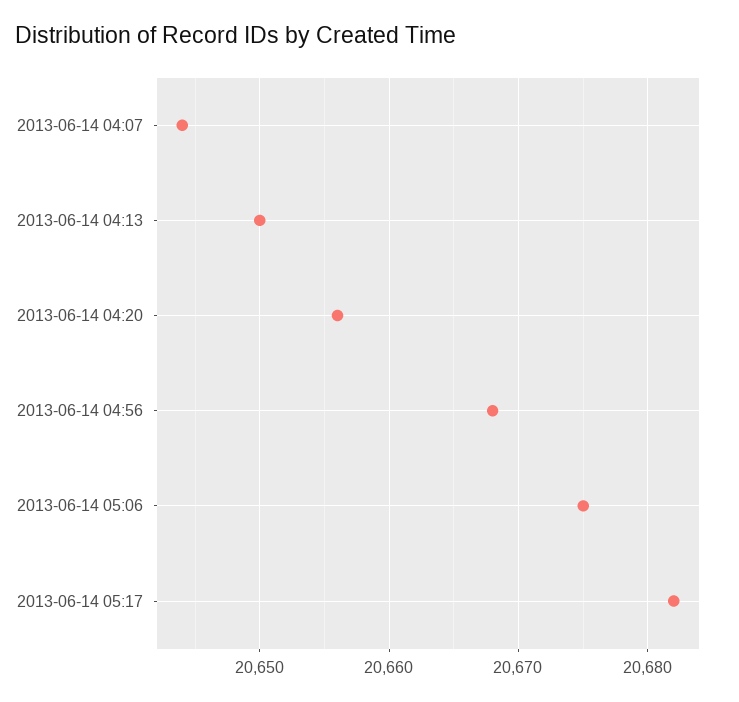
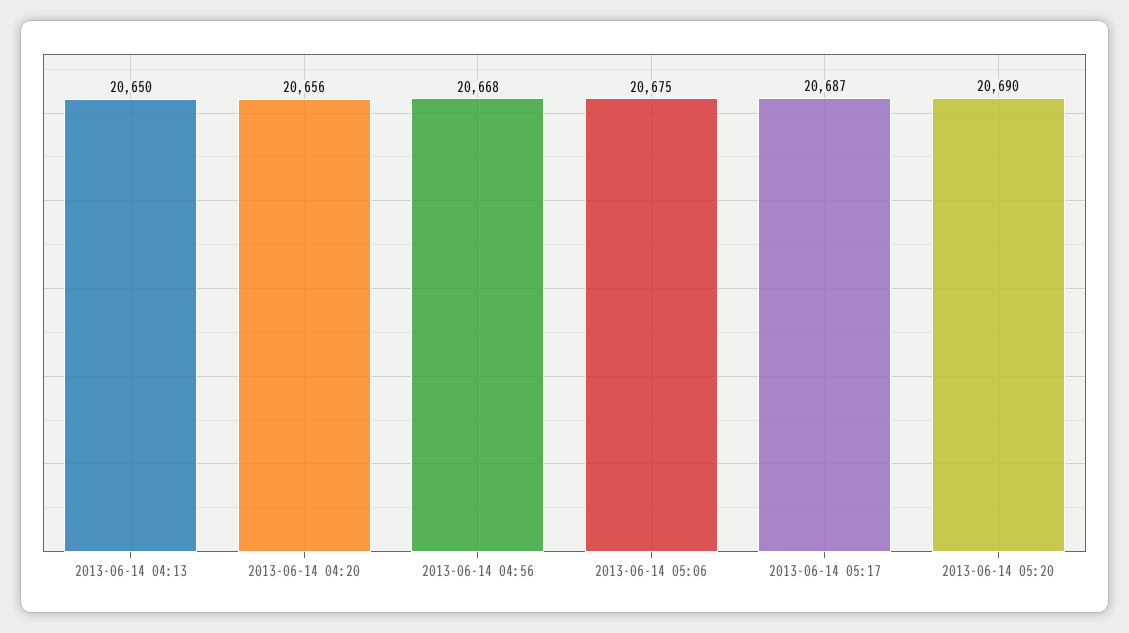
2013-06-14 04:07: 20644 -> none
2013-06-14 05:17: 20682 -> 20687
2013-06-14 05:20: none -> 20690

